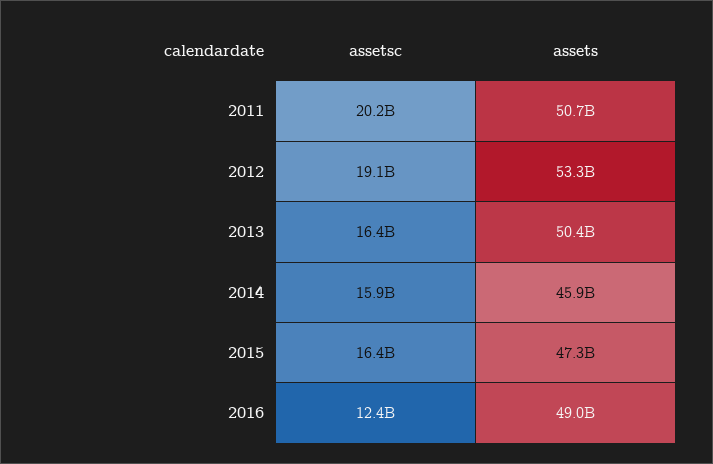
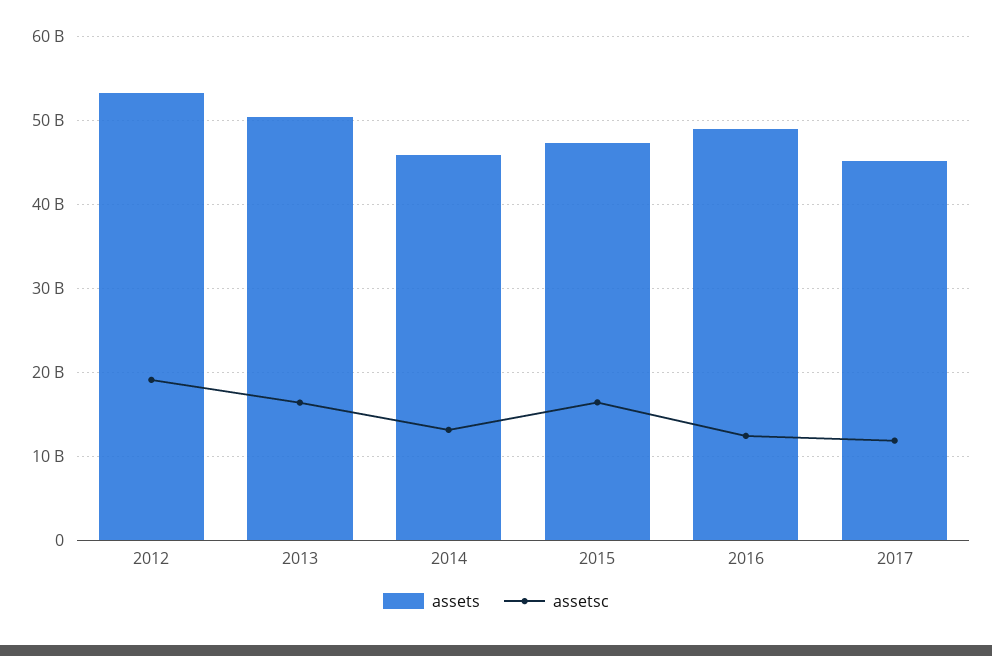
assetsc, 2011: 20200000000 -> none
assets, 2011: 50700000000 -> none
assetsc, 2014: 15900000000 -> 13000000000
assets, 2017: none -> 45000000000
assetsc, 2017: none -> 12000000000

